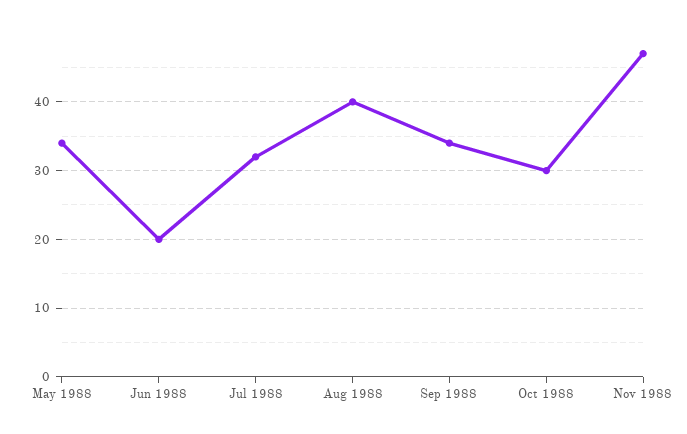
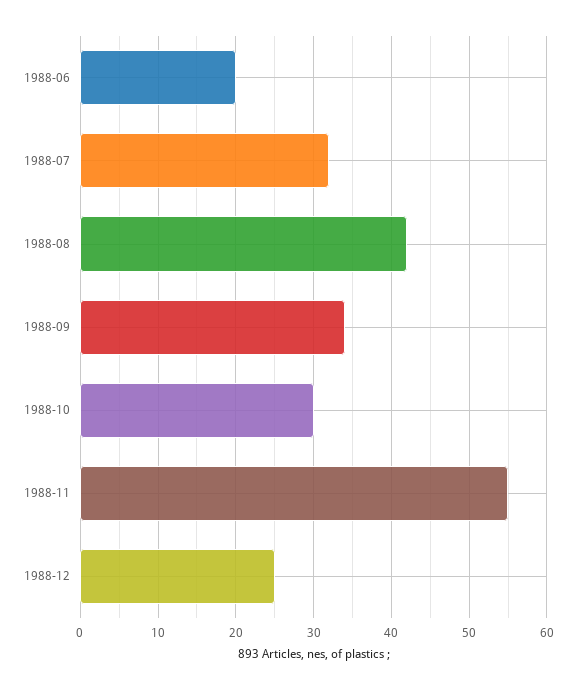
May 1988: 34 -> none
Aug 1988: 40 -> 42
Nov 1988: 47 -> 55
1988-12: none -> 25

